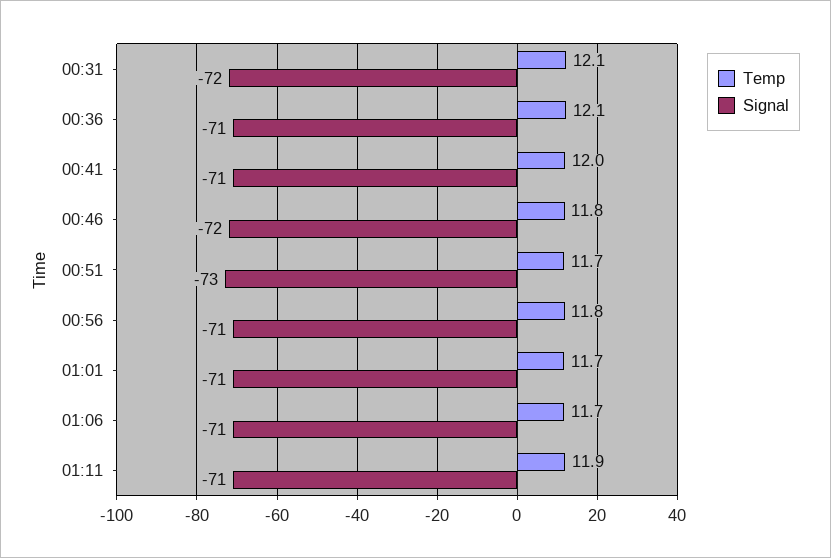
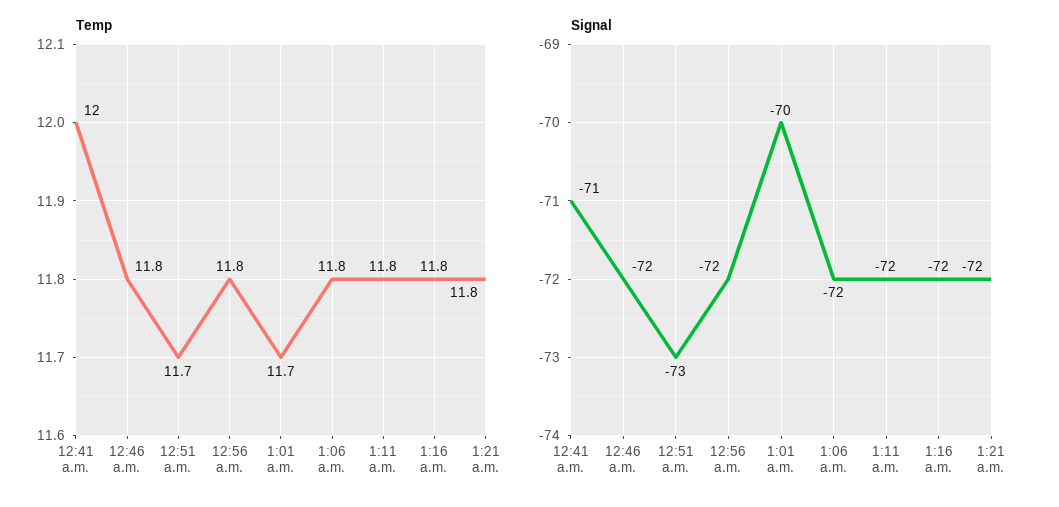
Temp, 00:31: 12.1 -> none
Signal, 00:31: -72 -> none
Temp, 00:36: 12.1 -> none
Signal, 00:36: -71 -> none
Signal, 00:56: -71 -> -72
Signal, 01:01: -71 -> -70
Temp, 01:06: 11.7 -> 11.8
Signal, 01:06: -71 -> -72
Temp, 01:11: 11.9 -> 11.8
Signal, 01:11: -71 -> -72
Temp, 1:16 a.m.: none -> 11.8
Temp, 1:21 a.m.: none -> 11.8
Signal, 1:16 a.m.: none -> -72
Signal, 1:21 a.m.: none -> -72

